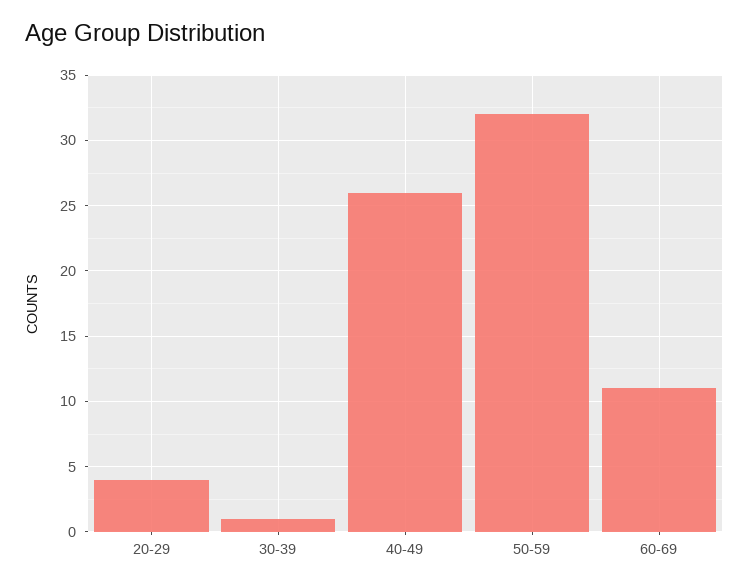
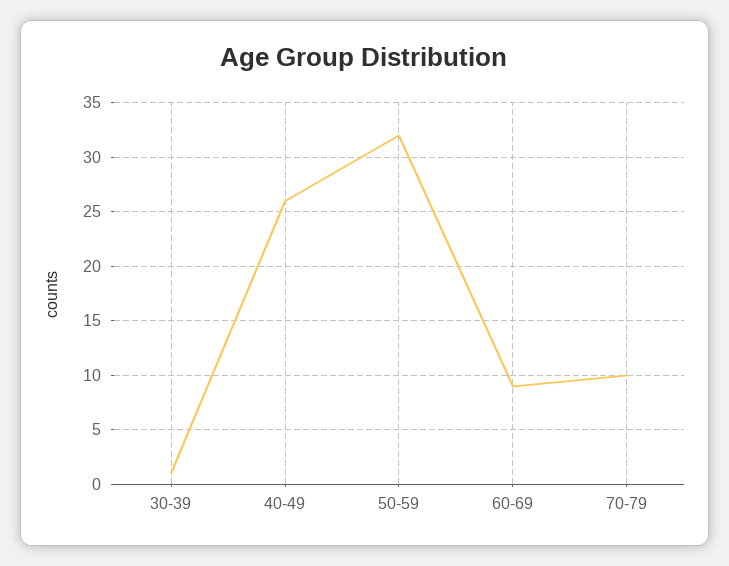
20-29: 4 -> none
60-69: 11 -> 9
70-79: none -> 10

